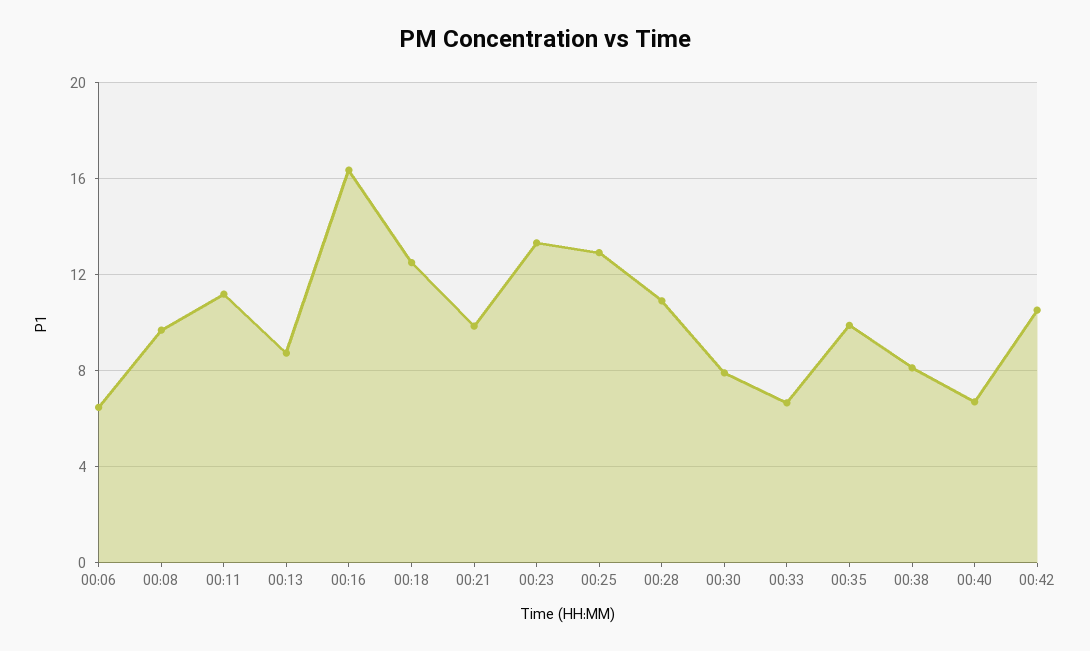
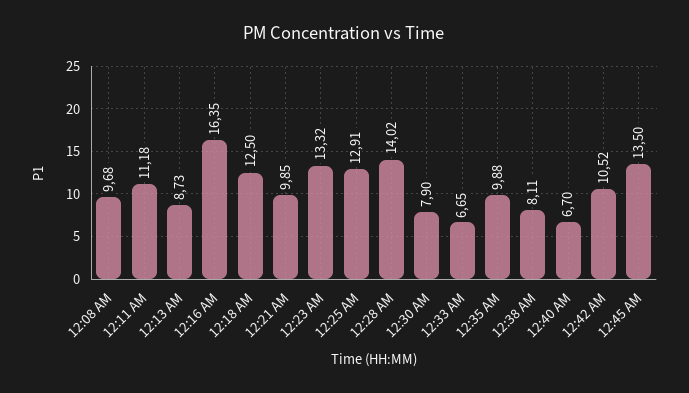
00:06: 6.5 -> none
00:28: 11 -> 14.02
12:45 AM: none -> 13.5

